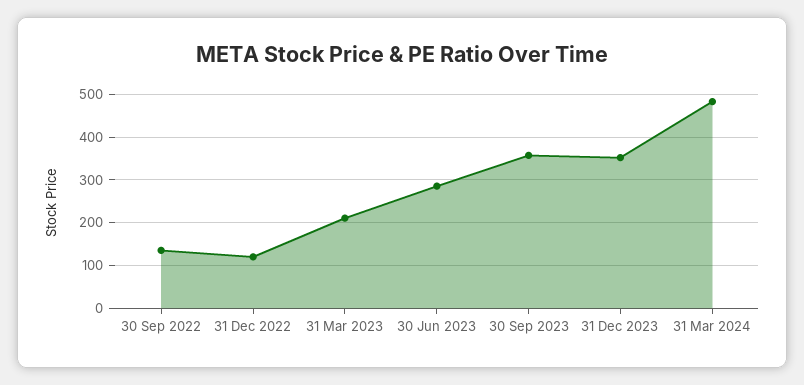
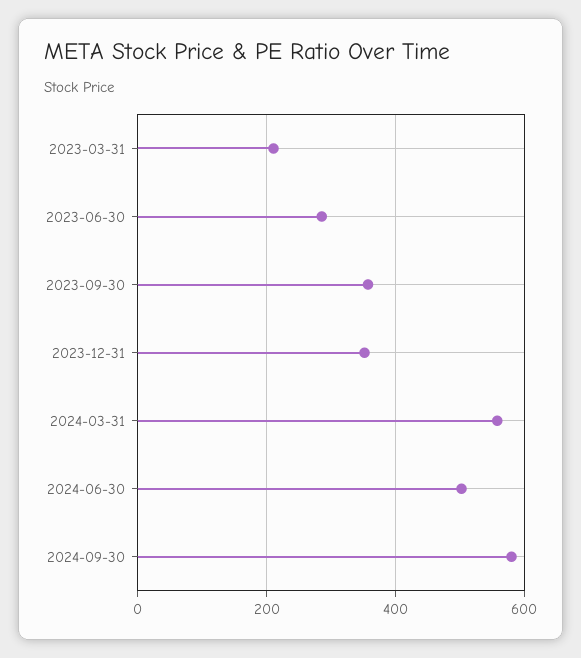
30 Sep 2022: 140 -> none
31 Dec 2022: 120 -> none
31 Mar 2024: 480 -> 560
2024-06-30: none -> 500
2024-09-30: none -> 580

